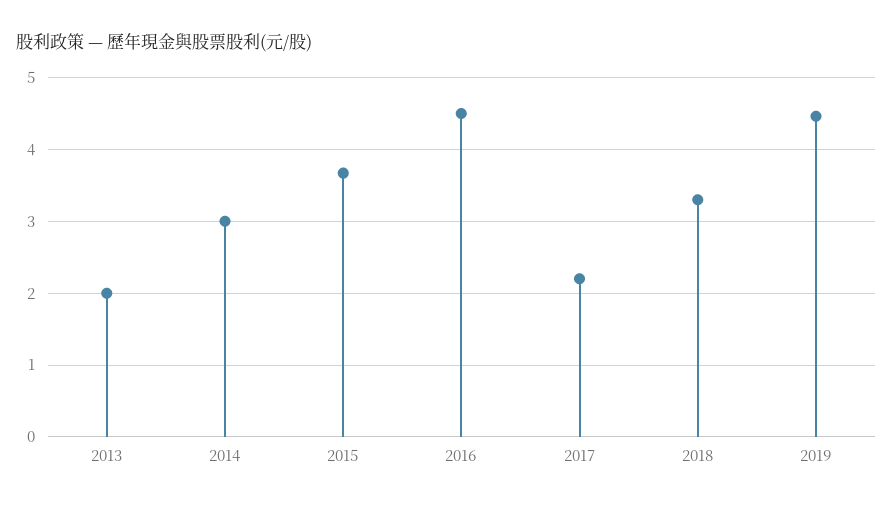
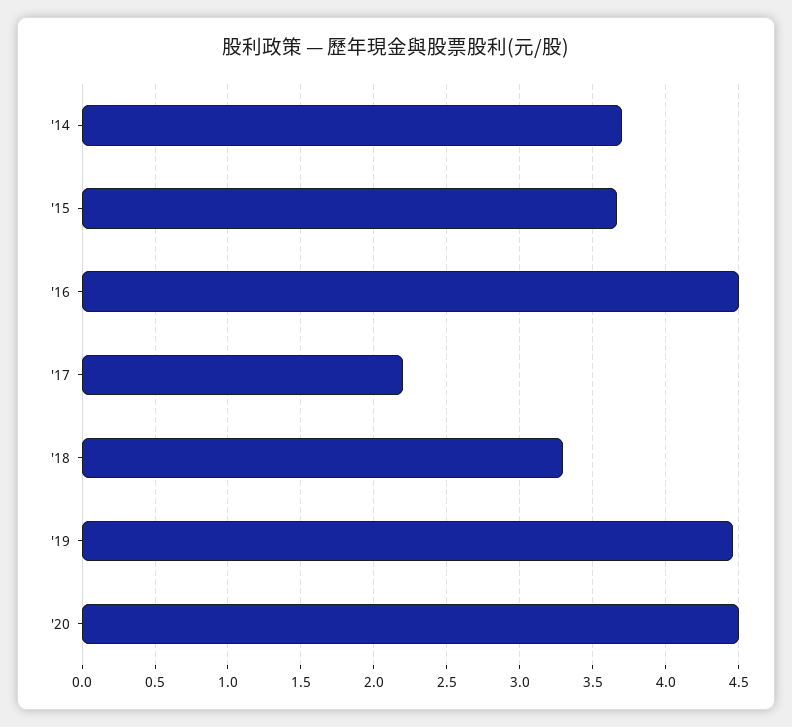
2013: 2 -> none
2014: 3 -> 3.7
'20: none -> 4.5

